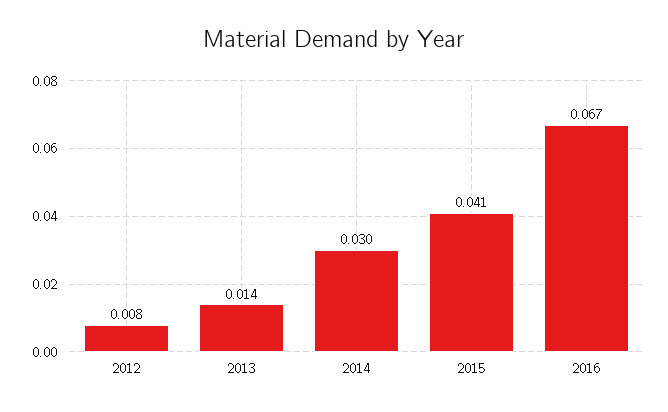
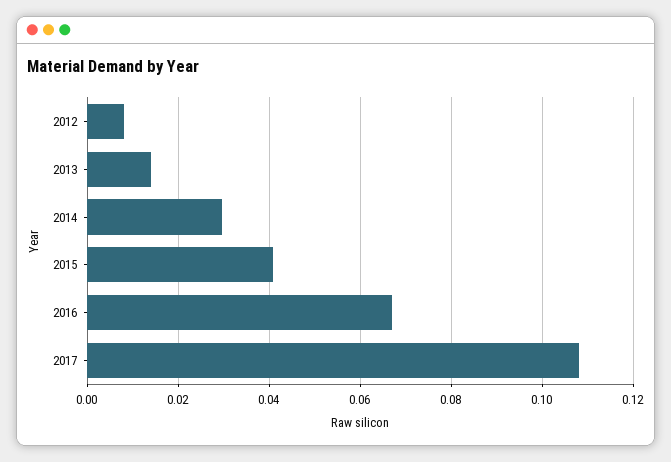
2017: none -> 0.108

